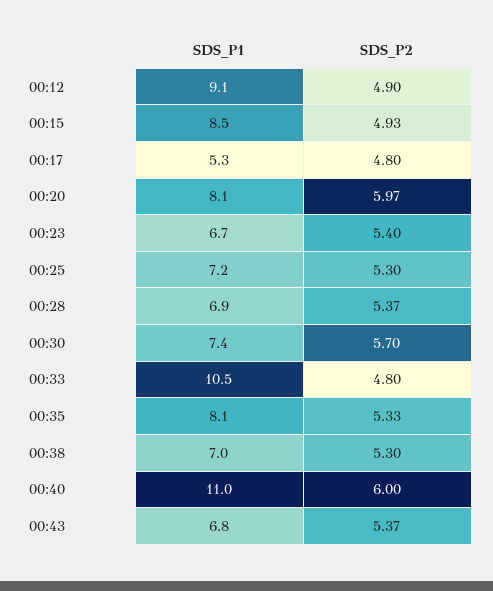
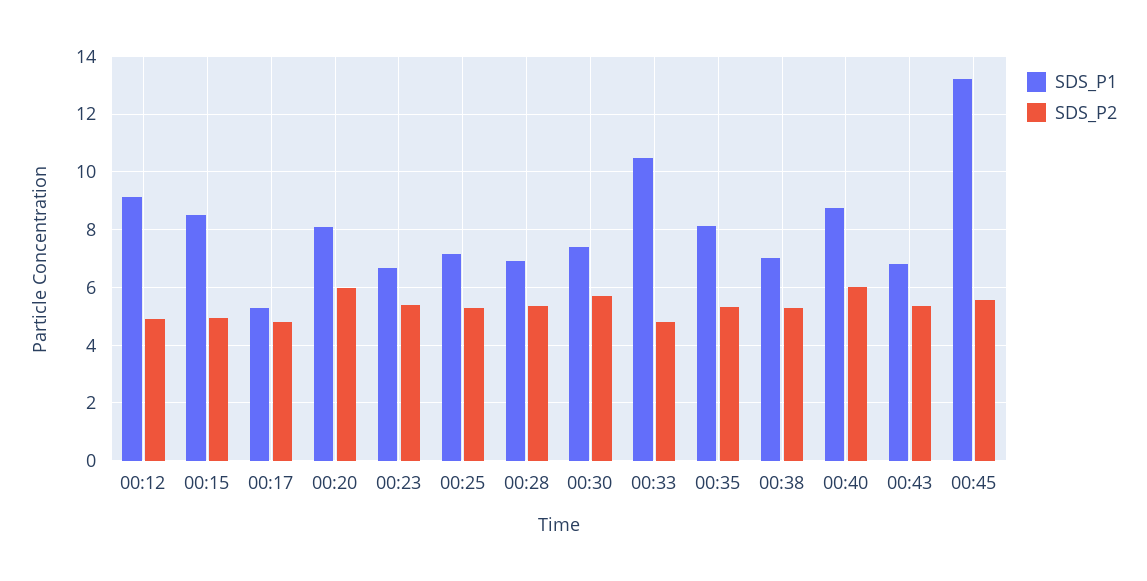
SDS_P1, 00:40: 11 -> 8.75
SDS_P1, 00:45: none -> 13.25
SDS_P2, 00:45: none -> 5.5

